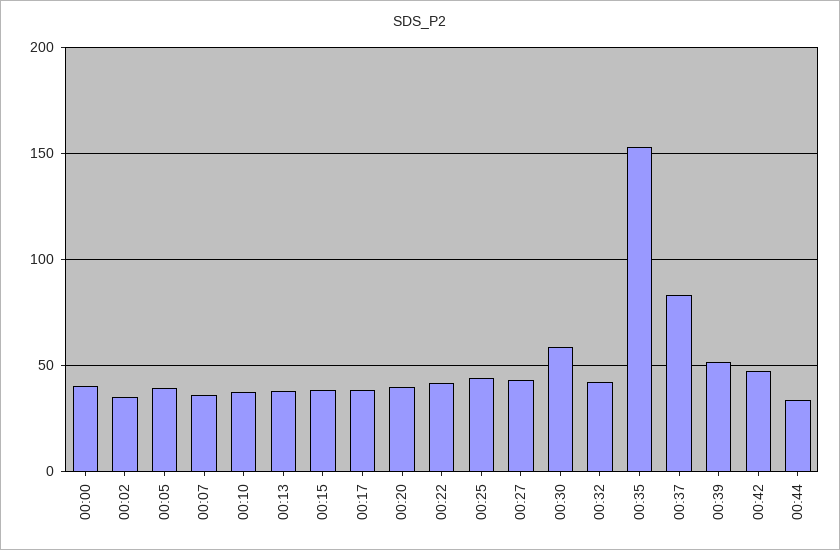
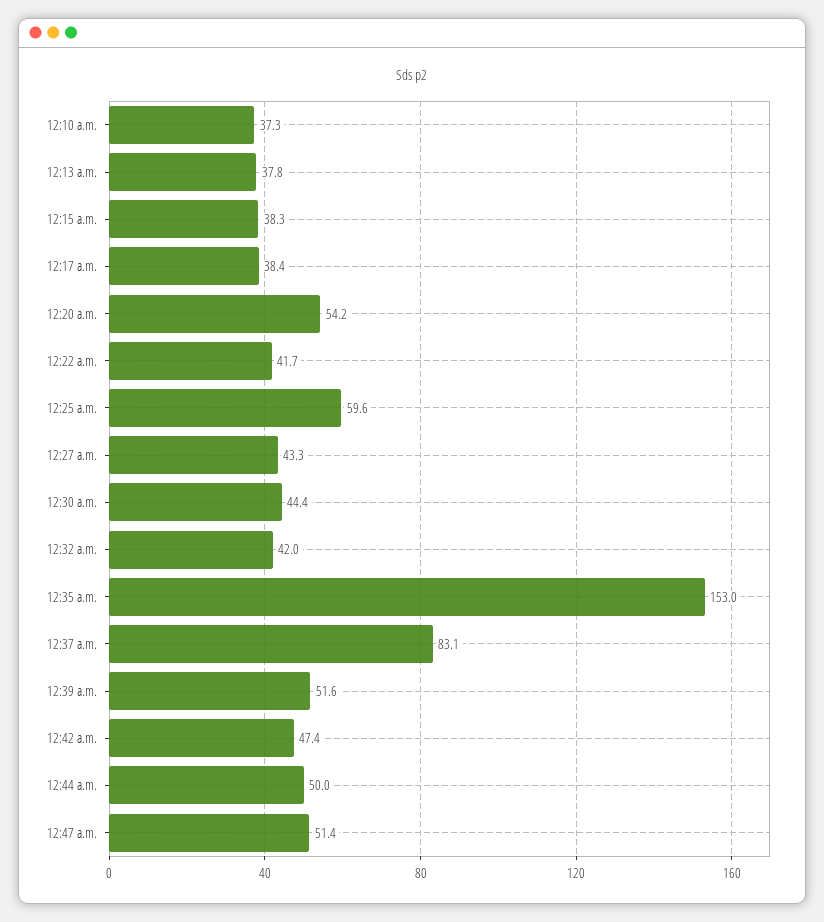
00:00: 40 -> none
00:02: 35 -> none
00:05: 40 -> none
00:07: 35 -> none
00:20: 40 -> 54.2
00:25: 45 -> 59.6
00:30: 60 -> 44.4
00:44: 35 -> 50
12:47 a.m.: none -> 51.4

